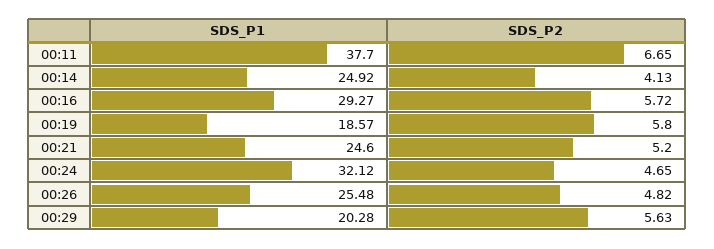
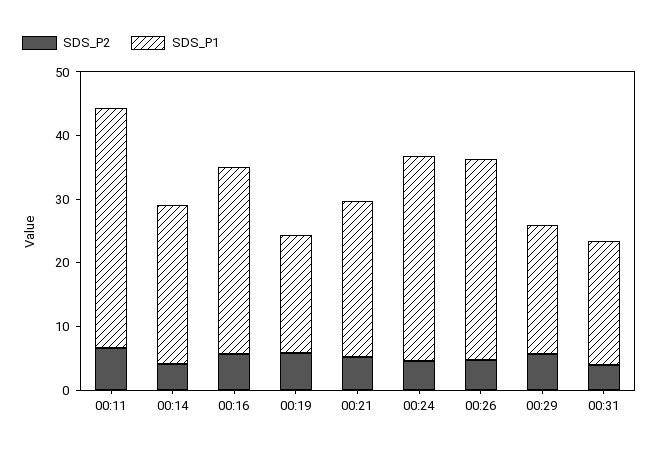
SDS_P1, 00:26: 25.48 -> 32
SDS_P2, 00:31: none -> 4
SDS_P1, 00:31: none -> 20

